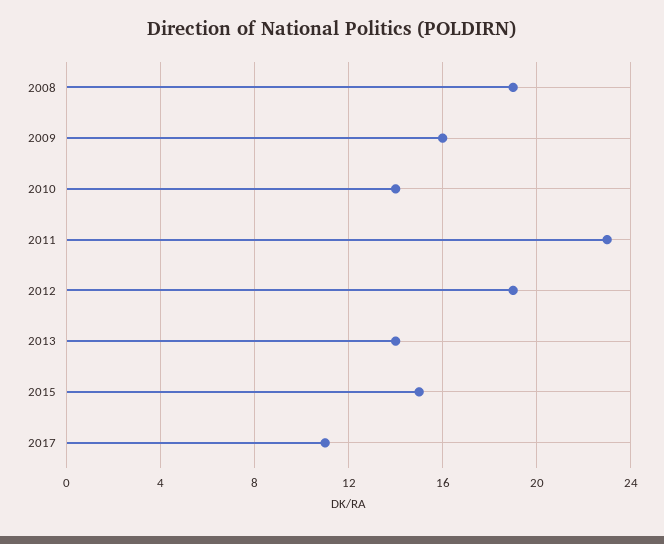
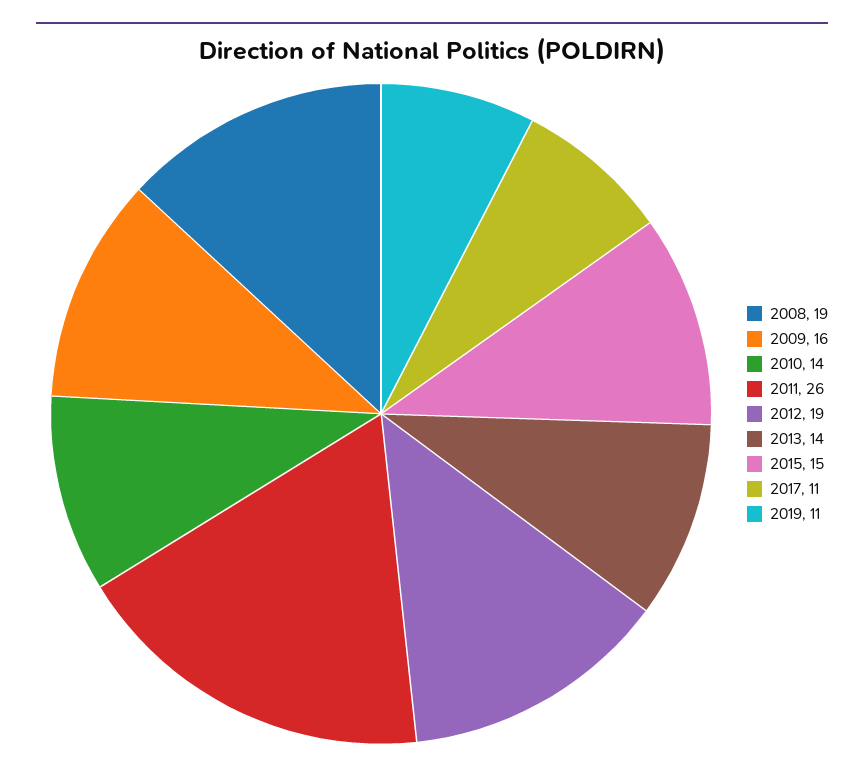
2011: 23 -> 26
2019: none -> 11

